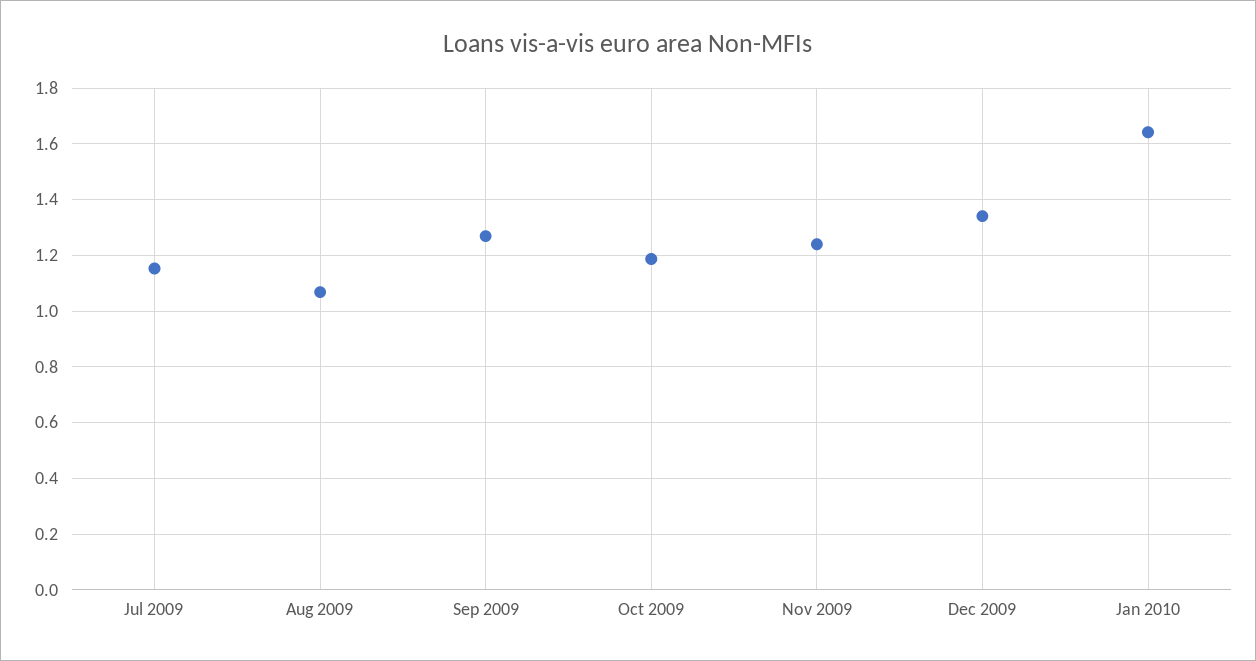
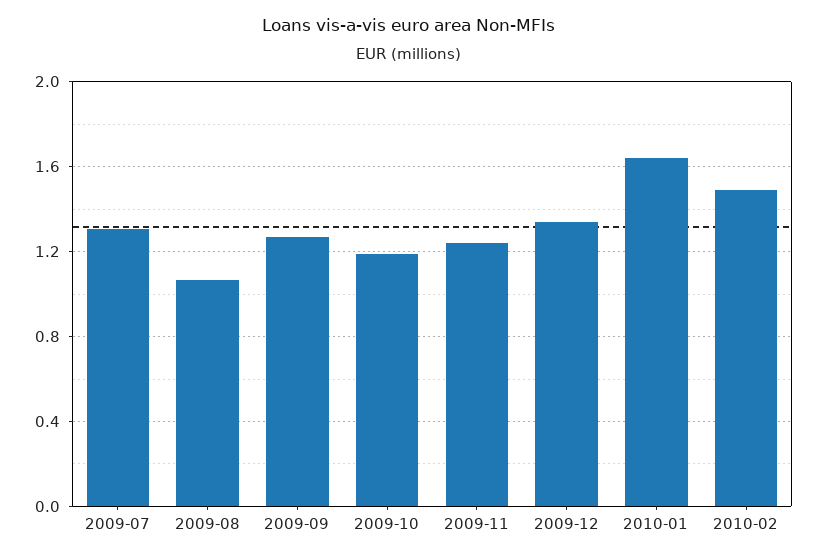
Jul 2009: 1.15 -> 1.3
2010-02: none -> 1.5

